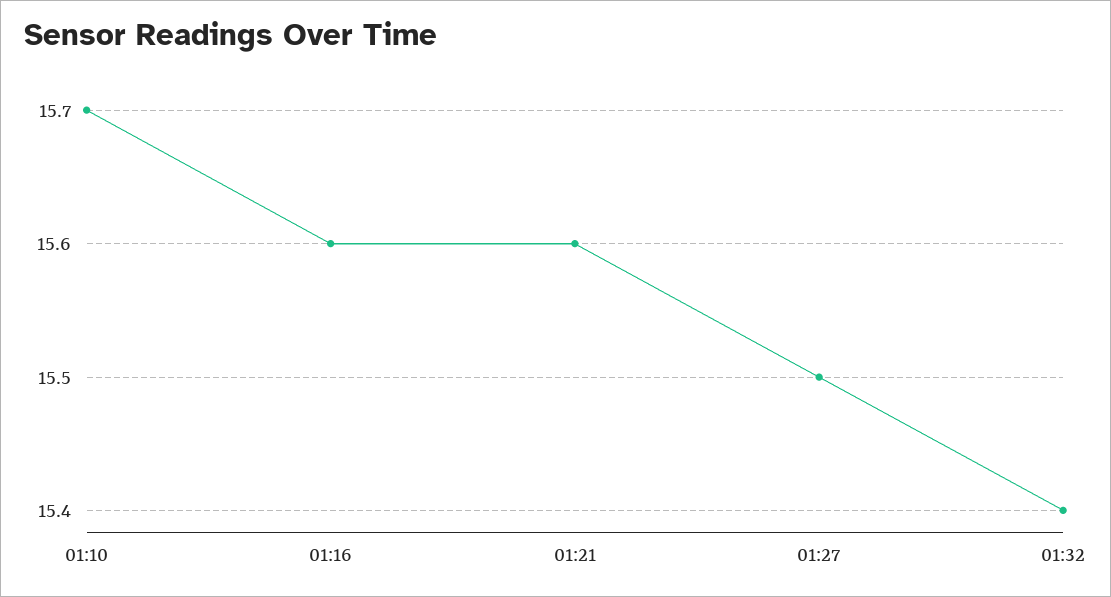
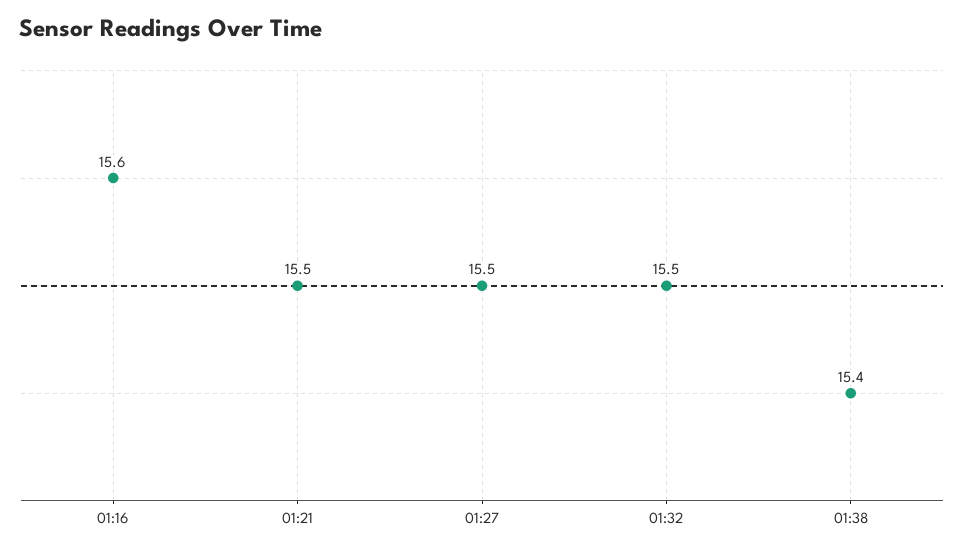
01:10: 15.7 -> none
01:21: 15.6 -> 15.5
01:32: 15.4 -> 15.5
01:38: none -> 15.4

